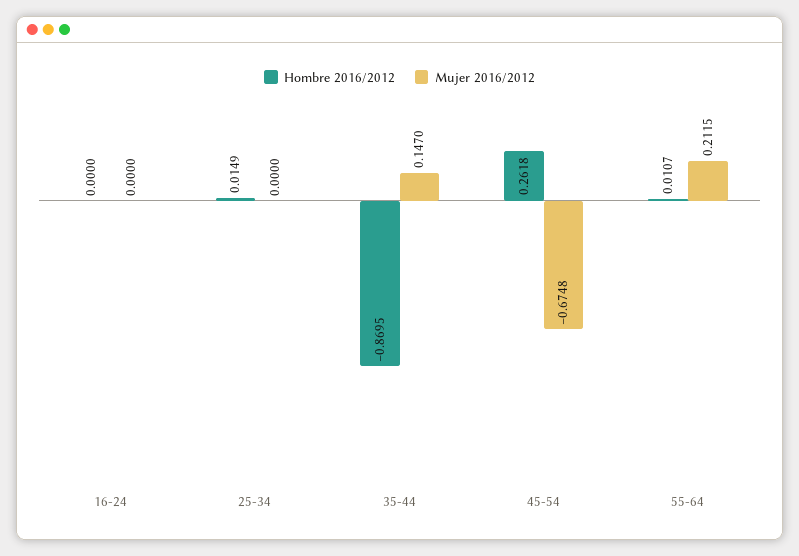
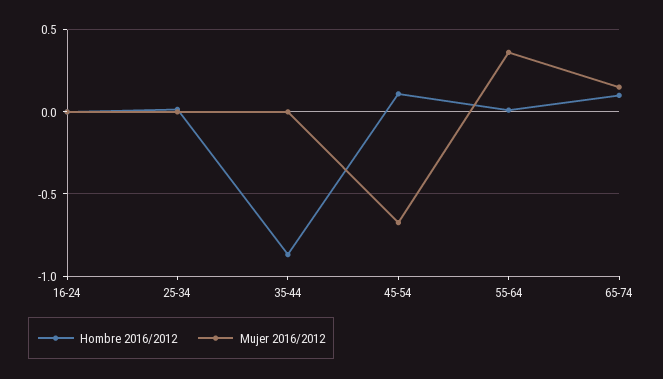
Mujer 2016/2012, 35-44: 0.147 -> 0
Hombre 2016/2012, 45-54: 0.2618 -> 0.1
Mujer 2016/2012, 55-64: 0.2115 -> 0.35
Hombre 2016/2012, 65-74: none -> 0.1
Mujer 2016/2012, 65-74: none -> 0.15

